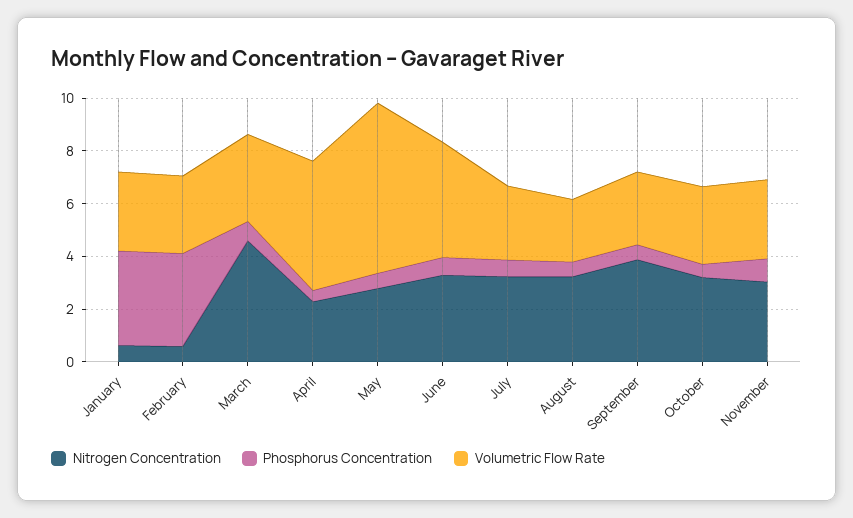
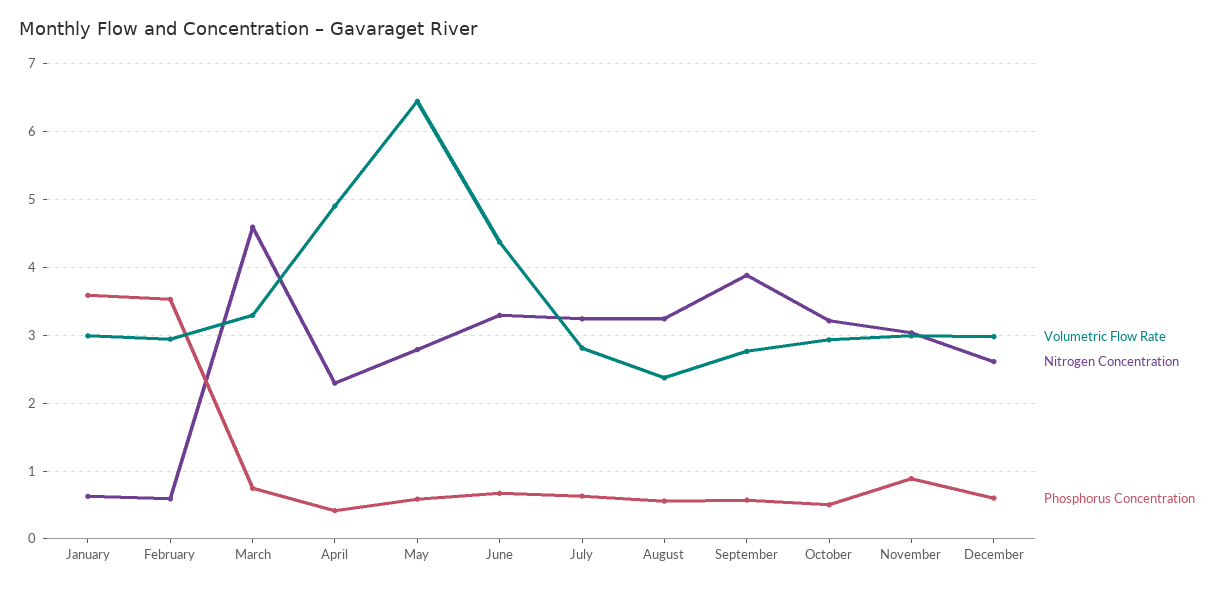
Volumetric Flow Rate, December: none -> 3
Nitrogen Concentration, December: none -> 2.6
Phosphorus Concentration, December: none -> 0.6

